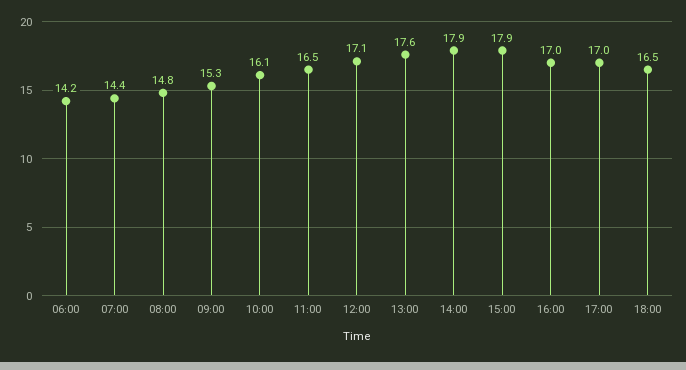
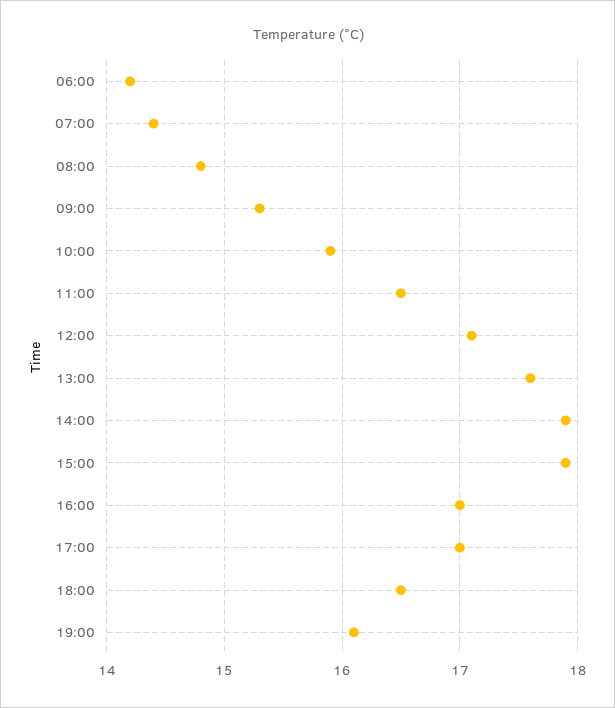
10:00: 16.1 -> 15.9
19:00: none -> 16.1

